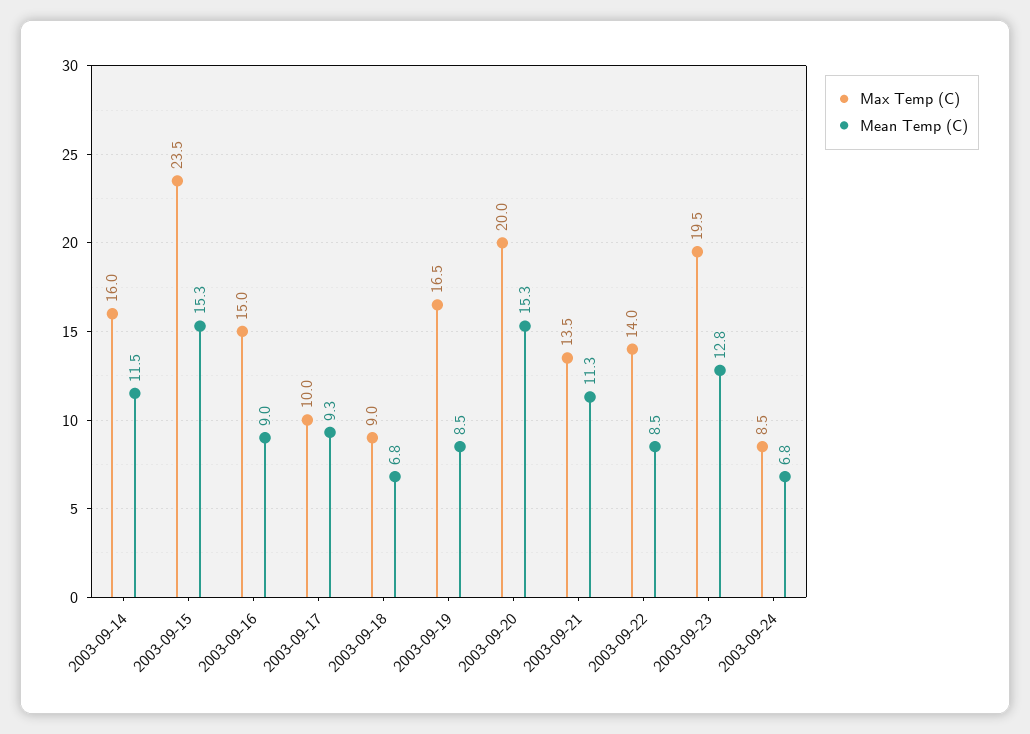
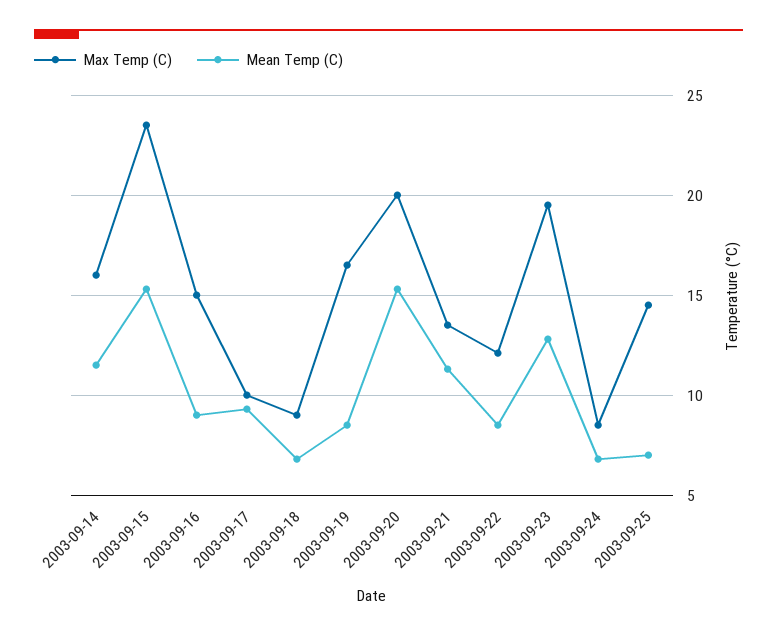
Max Temp (C), 2003-09-22: 14 -> 12
Max Temp (C), 2003-09-25: none -> 14.5
Mean Temp (C), 2003-09-25: none -> 7

